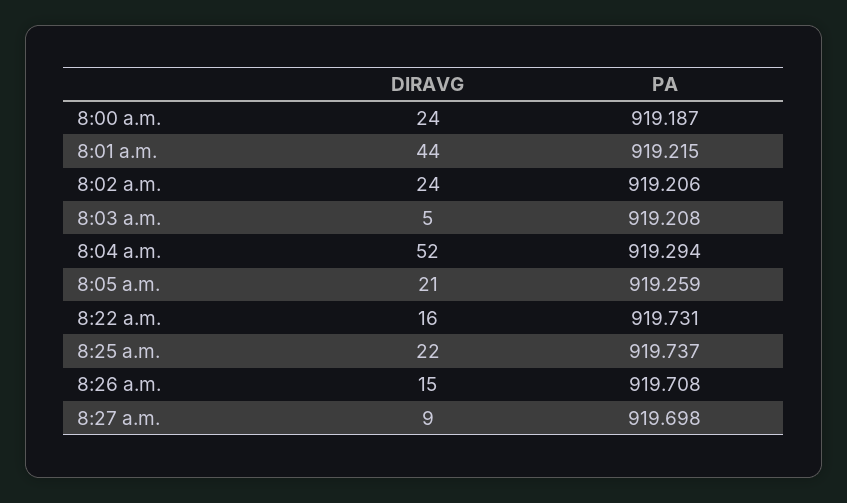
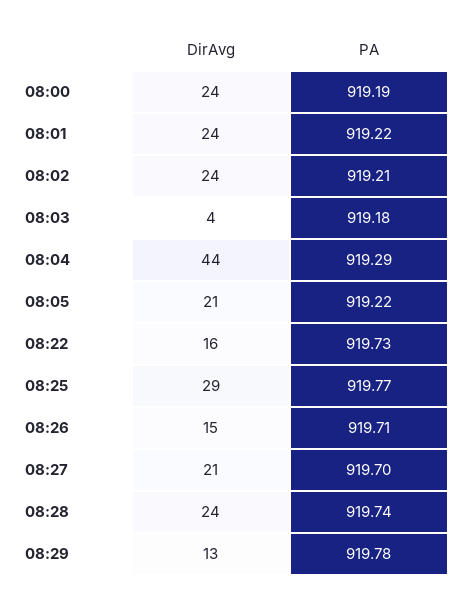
DIRAVG, 8:01 a.m.: 44 -> 24
DIRAVG, 8:03 a.m.: 5 -> 4
PA, 8:03 a.m.: 919.208 -> 919.18
DIRAVG, 8:04 a.m.: 52 -> 44
PA, 8:05 a.m.: 919.259 -> 919.22
DIRAVG, 8:25 a.m.: 22 -> 29
PA, 8:25 a.m.: 919.737 -> 919.77
DIRAVG, 8:27 a.m.: 9 -> 21
DIRAVG, 08:28: none -> 24
PA, 08:28: none -> 919.74
DIRAVG, 08:29: none -> 13
PA, 08:29: none -> 919.78

